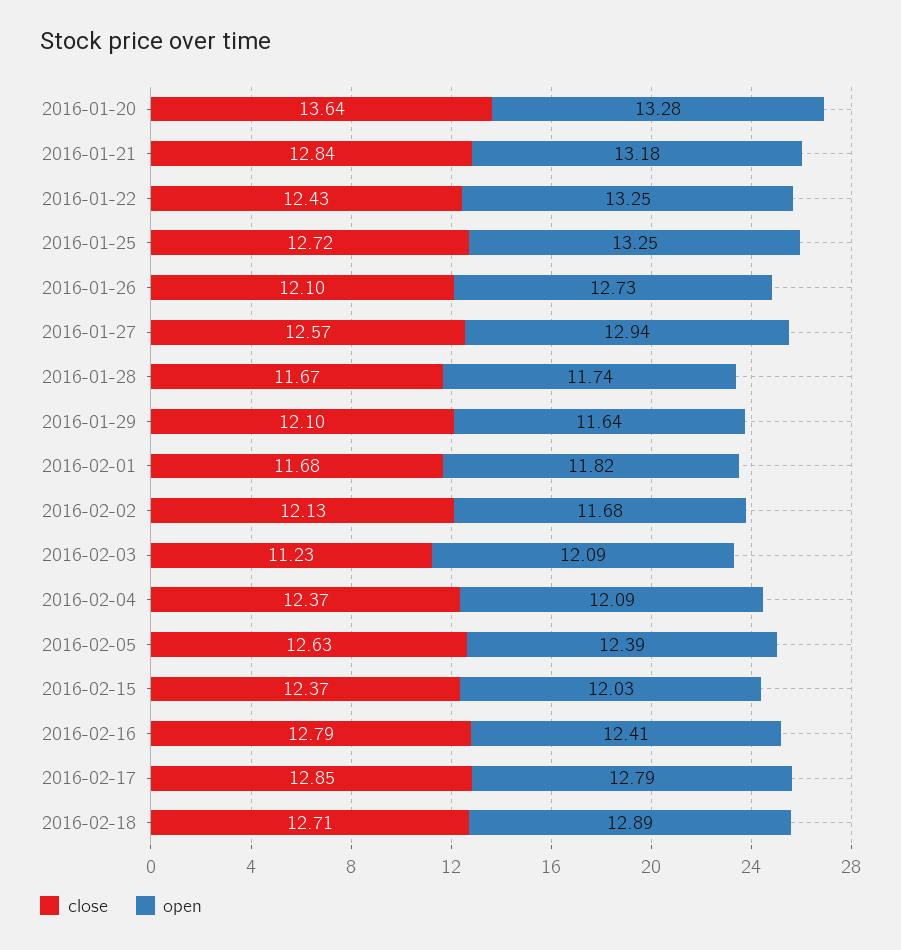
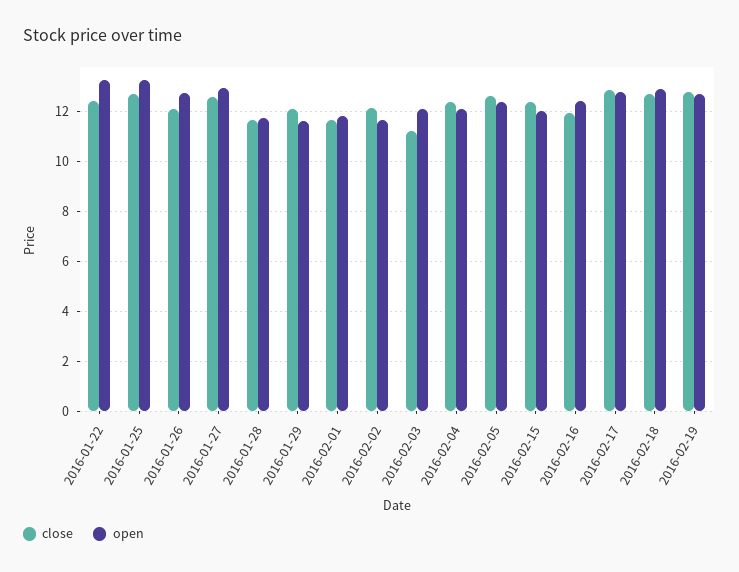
close, 2016-01-20: 13.64 -> none
open, 2016-01-20: 13.28 -> none
close, 2016-01-21: 12.84 -> none
open, 2016-01-21: 13.18 -> none
close, 2016-02-16: 12.79 -> 12
close, 2016-02-19: none -> 12.75
open, 2016-02-19: none -> 12.75

